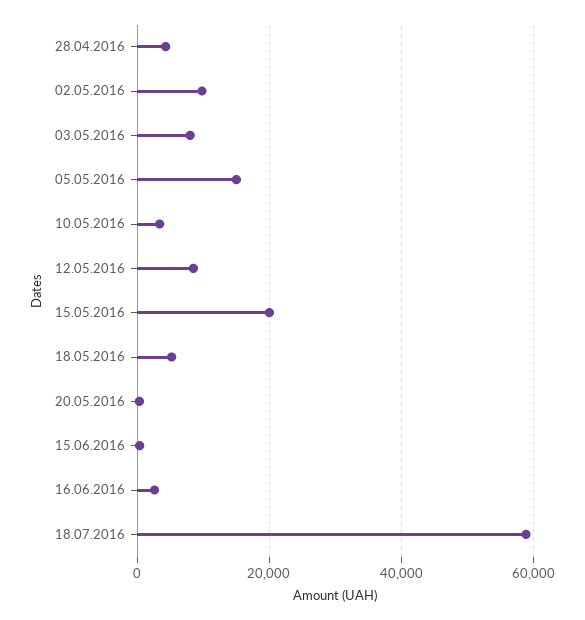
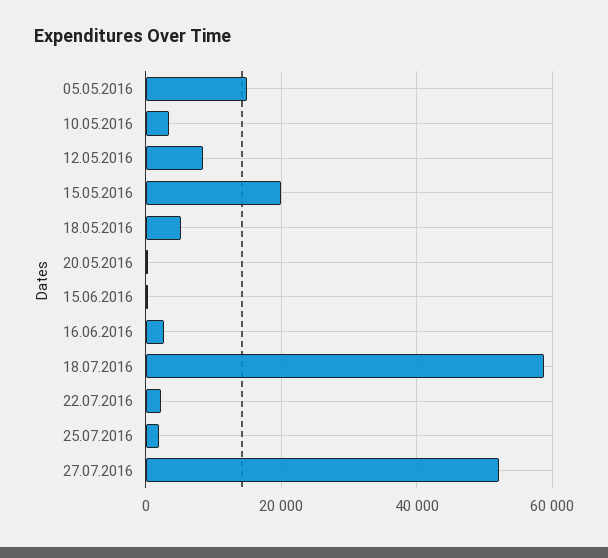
28.04.2016: 4000 -> none
02.05.2016: 10000 -> none
03.05.2016: 8000 -> none
22.07.2016: none -> 2000
25.07.2016: none -> 2000
27.07.2016: none -> 52000

